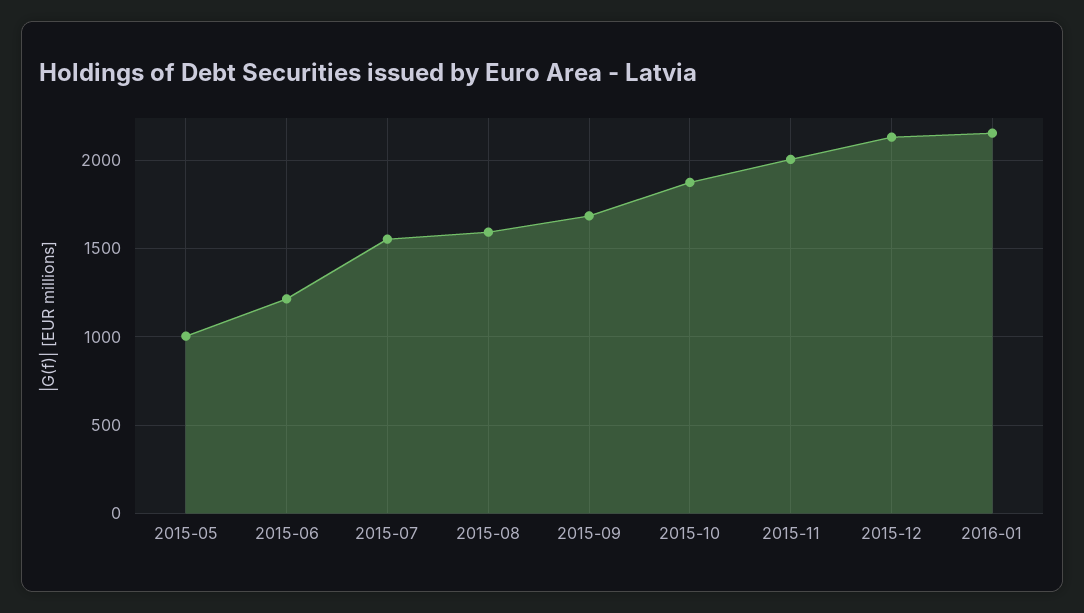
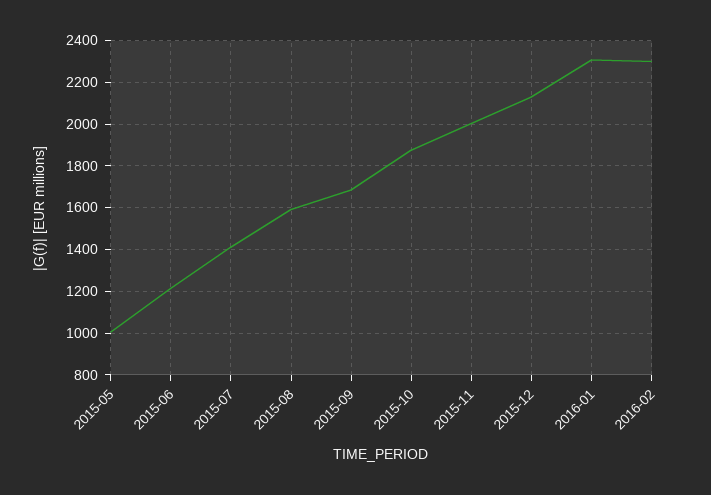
2015-07: 1550 -> 1400
2016-01: 2150 -> 2300
2016-02: none -> 2300

